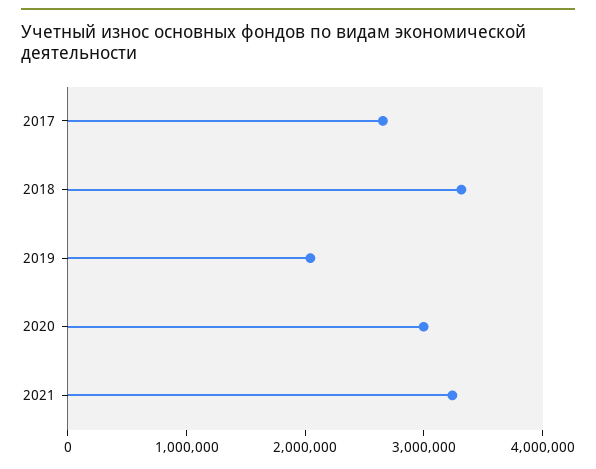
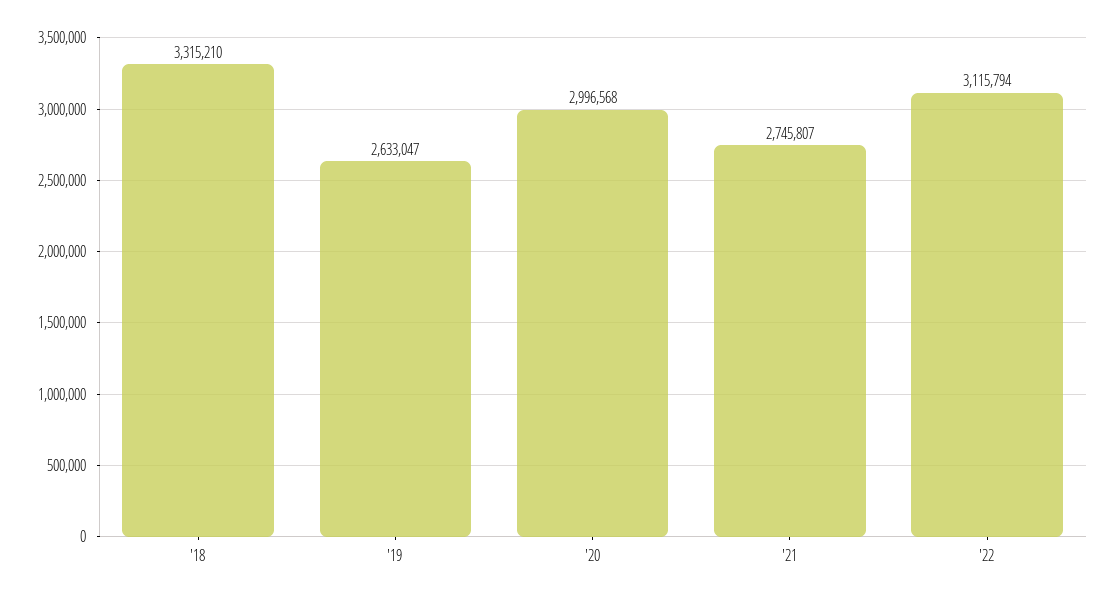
2017: 2600000 -> none
2019: 2000000 -> 2633047
2021: 3200000 -> 2745807
'22: none -> 3115794

